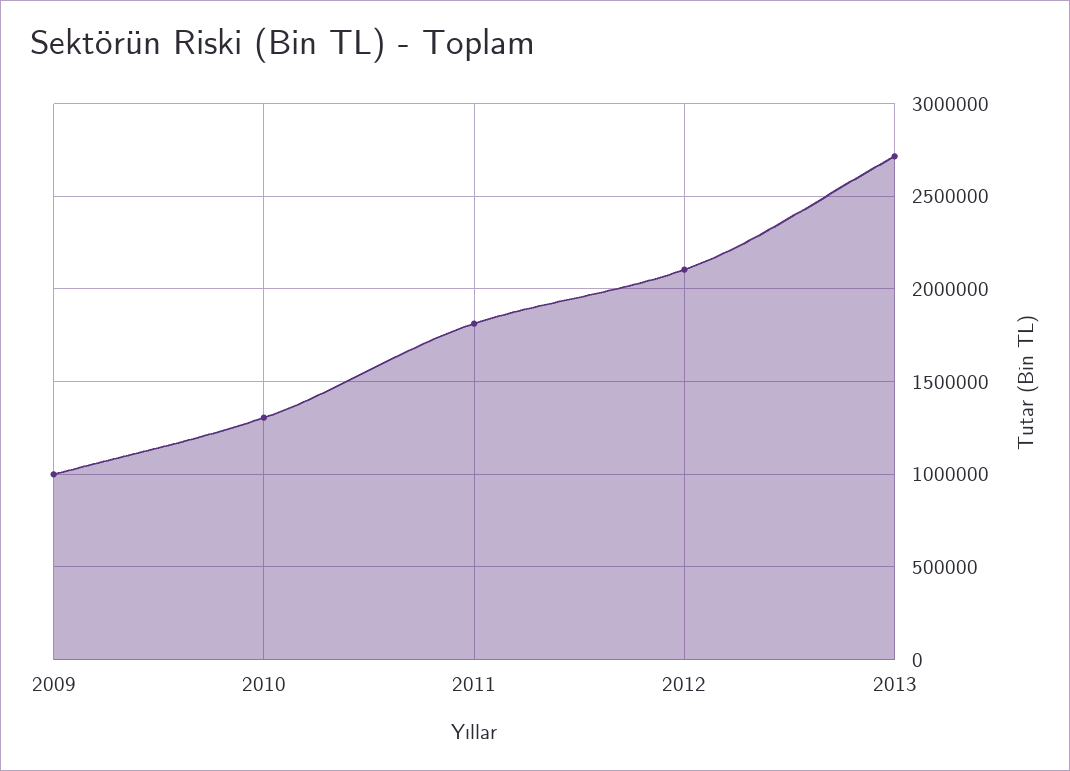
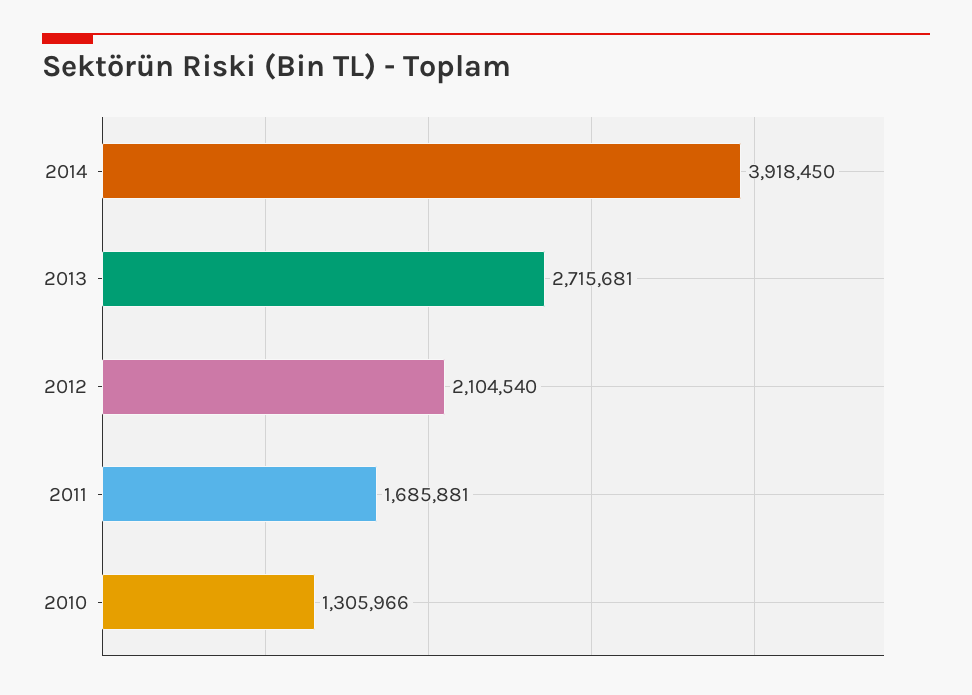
2009: 1000000 -> none
2011: 1800000 -> 1685881
2014: none -> 3918450

